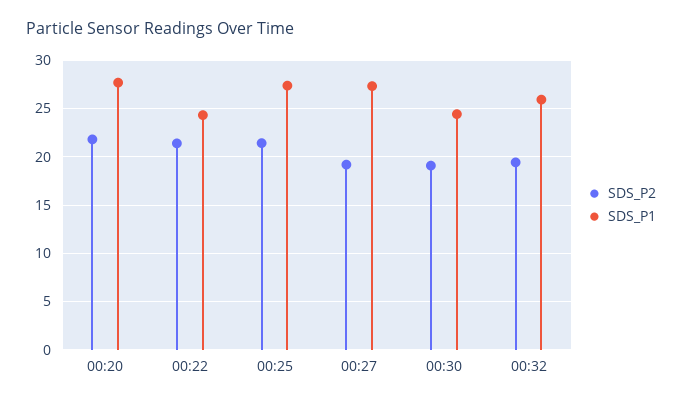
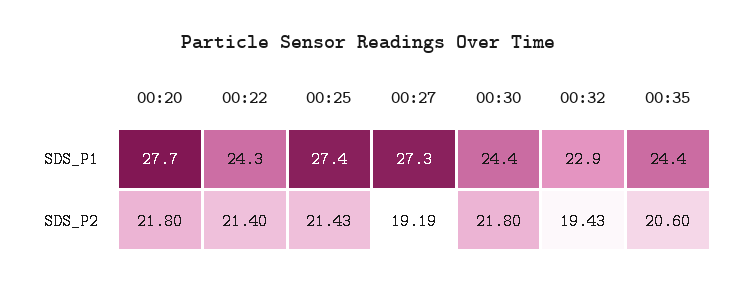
SDS_P2, 00:30: 19 -> 21.8
SDS_P1, 00:32: 26 -> 22.9
SDS_P1, 00:35: none -> 24.4
SDS_P2, 00:35: none -> 20.6

